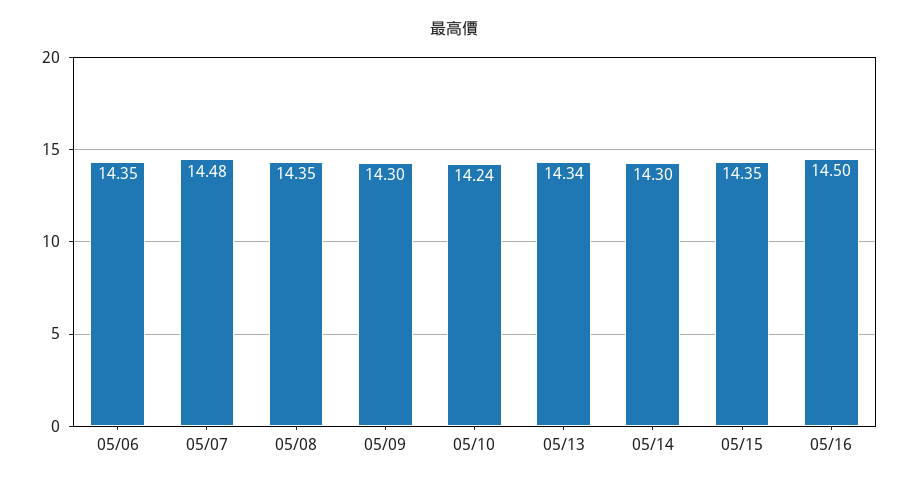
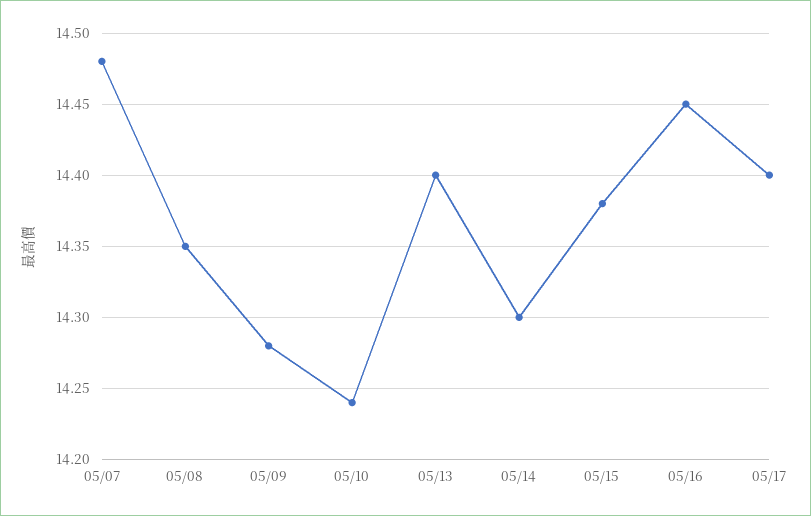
05/06: 14.35 -> none
05/09: 14.3 -> 14.28
05/13: 14.34 -> 14.4
05/15: 14.35 -> 14.38
05/16: 14.5 -> 14.45
05/17: none -> 14.4

